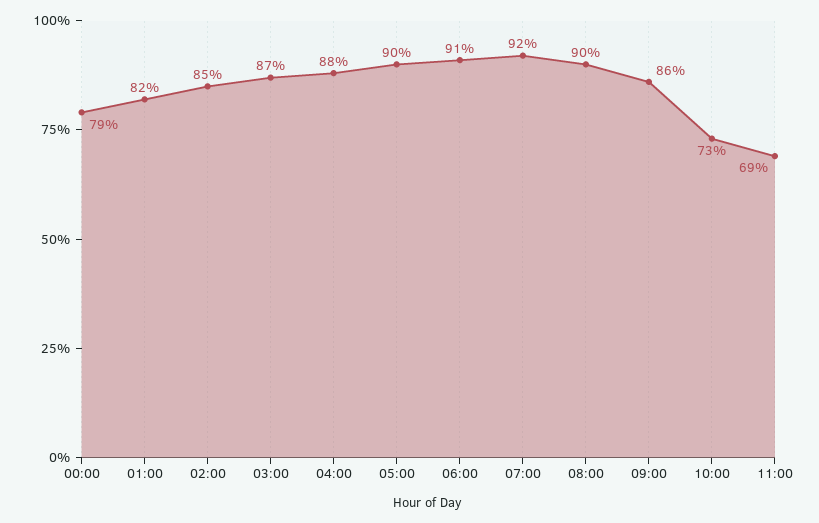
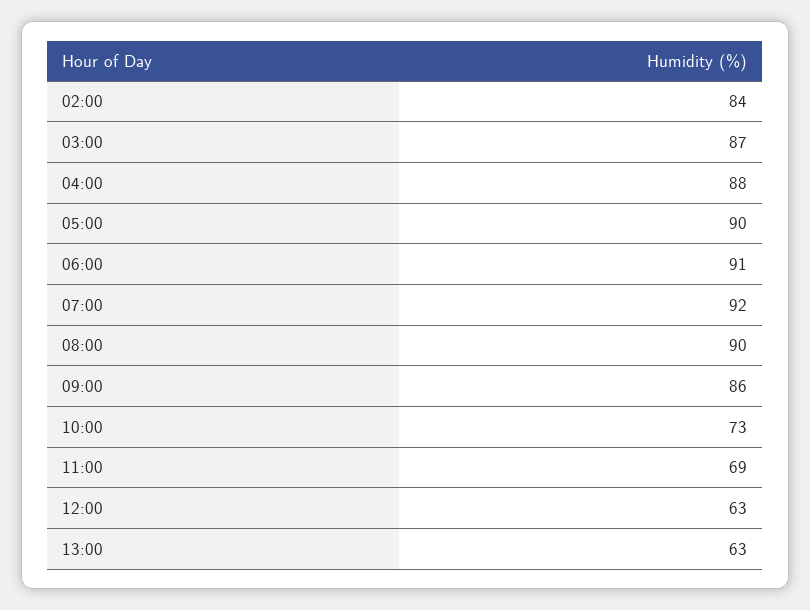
00:00: 79 -> none
01:00: 82 -> none
02:00: 85 -> 84
12:00: none -> 63
13:00: none -> 63

